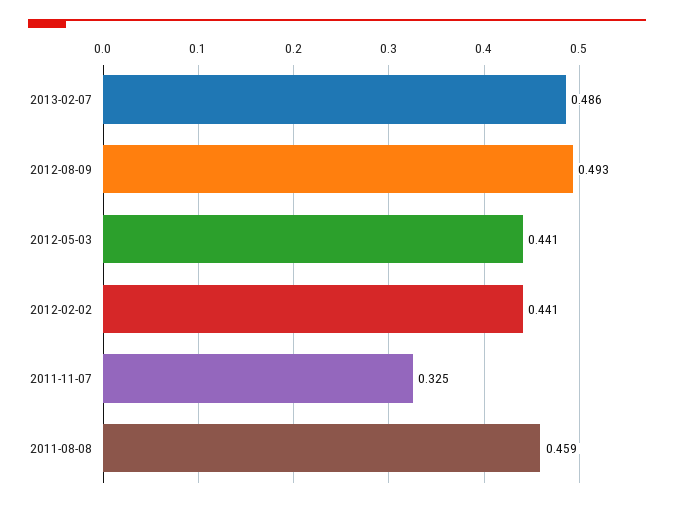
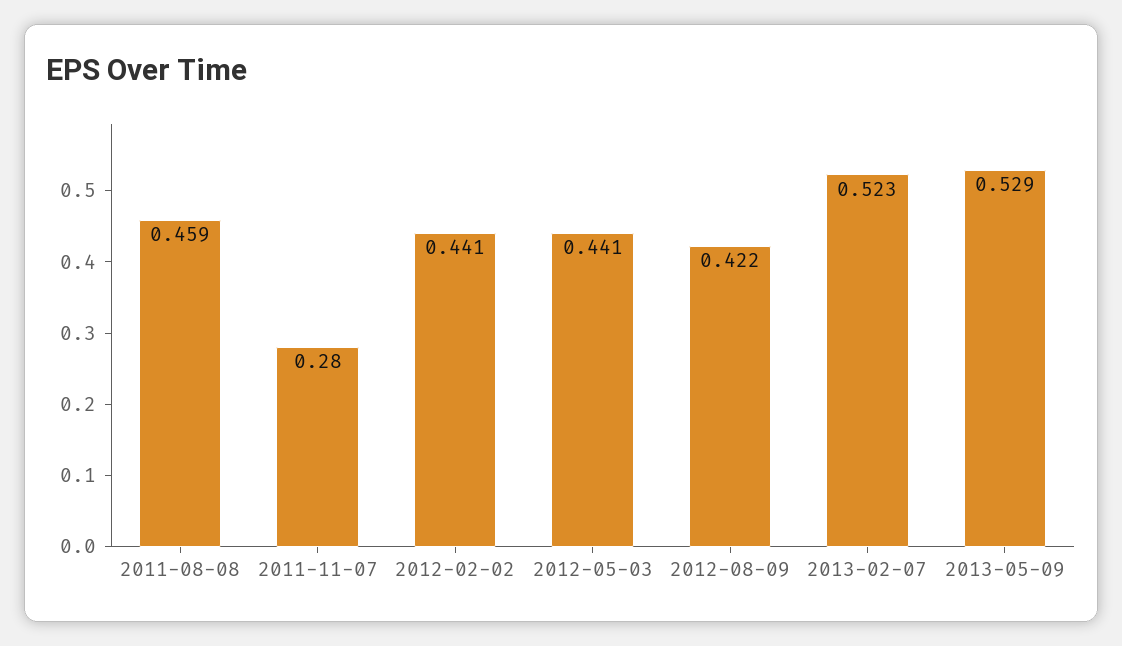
2013-02-07: 0.486 -> 0.523
2012-08-09: 0.493 -> 0.422
2011-11-07: 0.325 -> 0.28
2013-05-09: none -> 0.529

